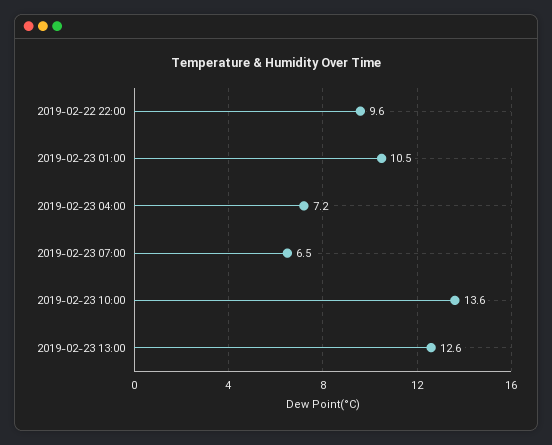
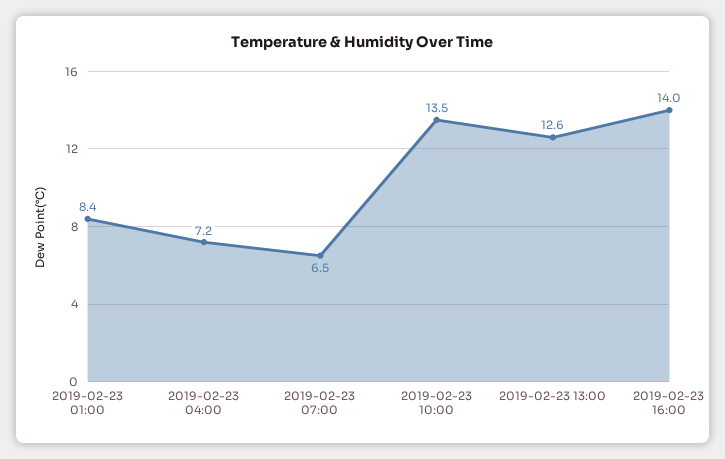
2019-02-22 22:00: 9.6 -> none
2019-02-23 01:00: 10.5 -> 8.4
2019-02-23 10:00: 13.6 -> 13.5
2019-02-23 16:00: none -> 14

